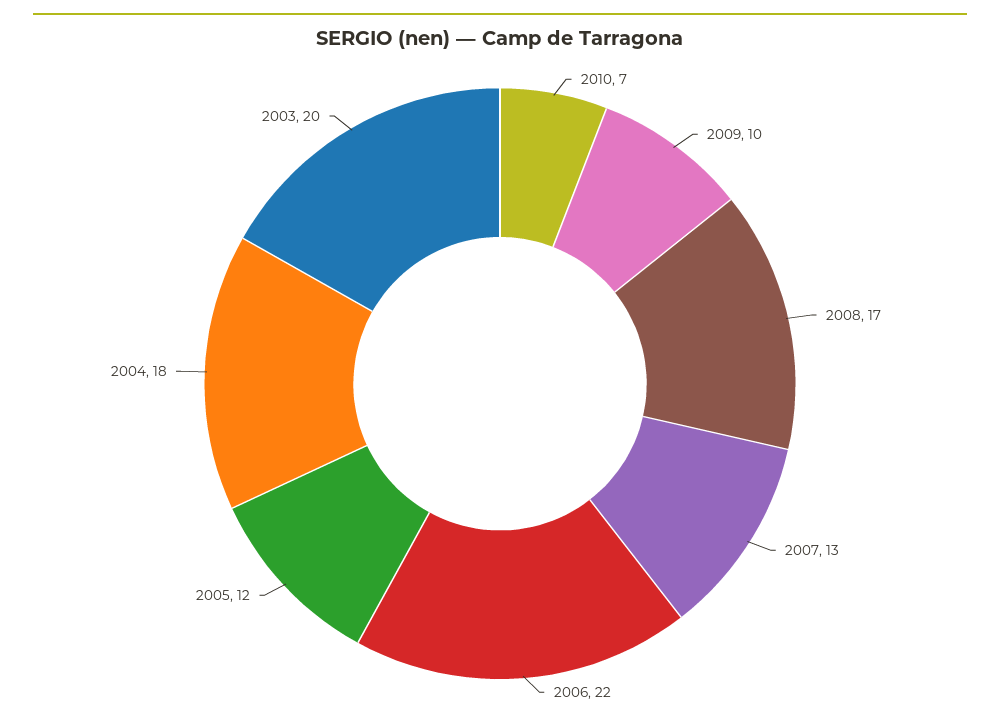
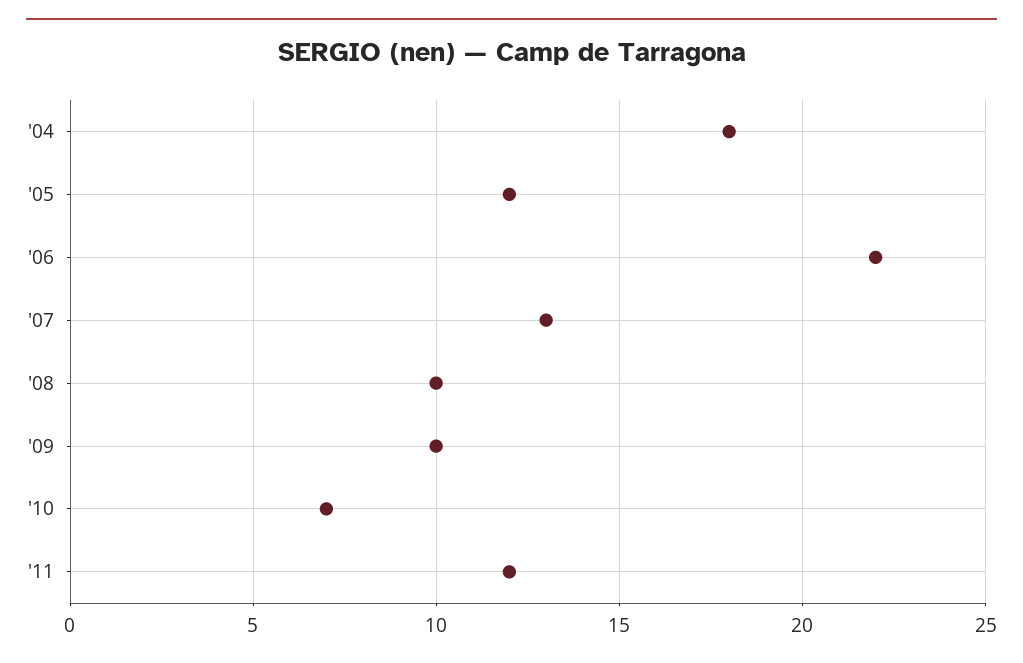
2008: 17 -> 10
2003: 20 -> none
'11: none -> 12

